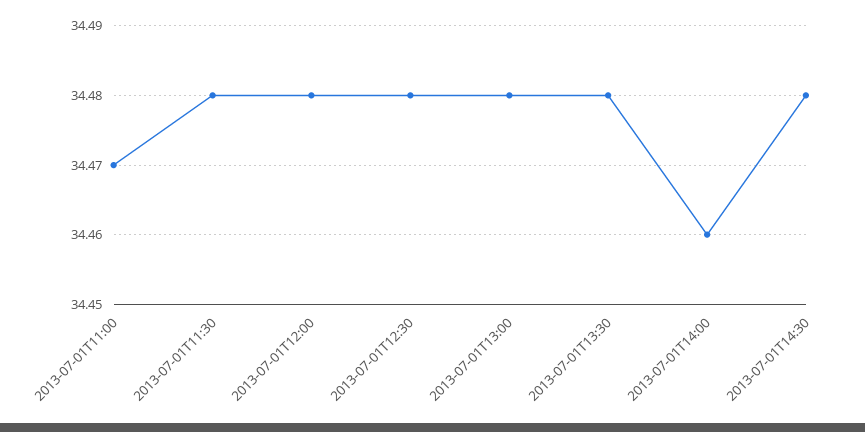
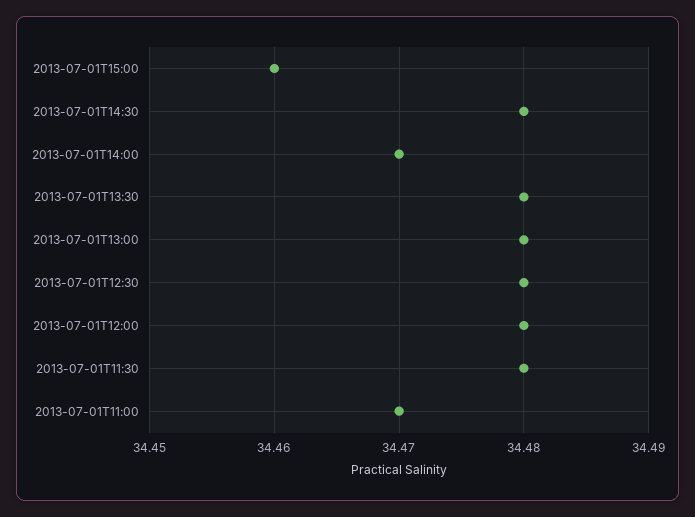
2013-07-01T14:00: 34.46 -> 34.47
2013-07-01T15:00: none -> 34.46

